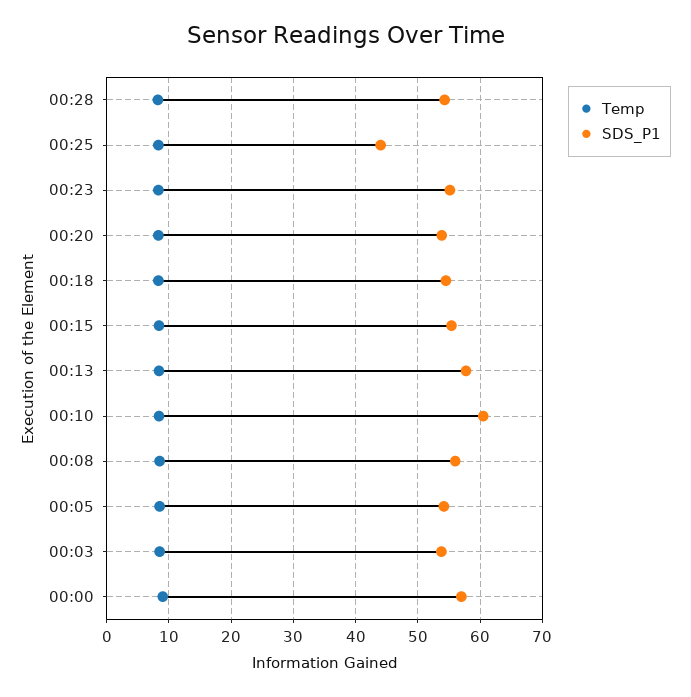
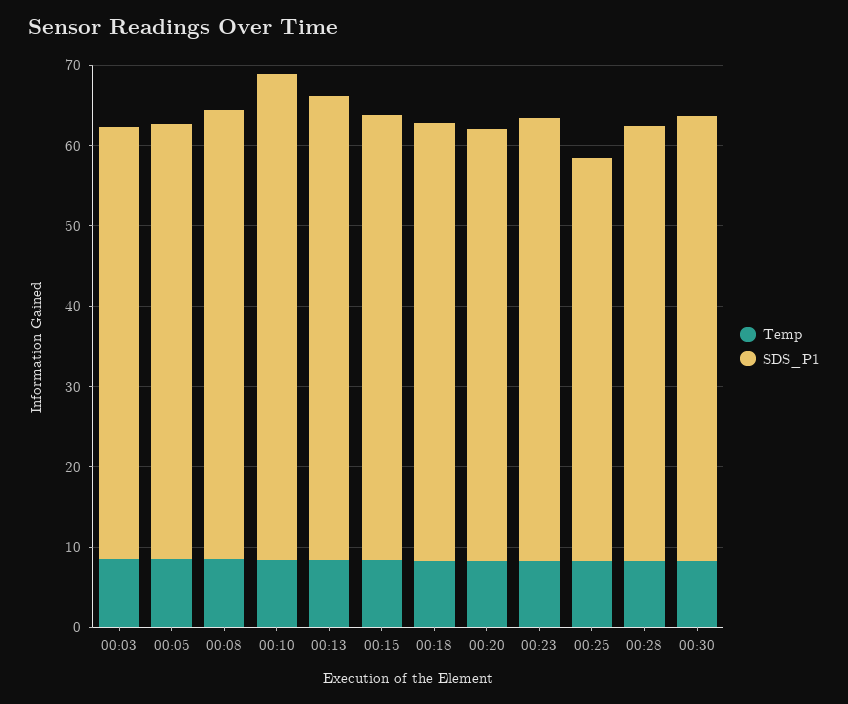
SDS_P1, 00:25: 44 -> 50
Temp, 00:00: 9 -> none
SDS_P1, 00:00: 57 -> none
Temp, 00:30: none -> 8
SDS_P1, 00:30: none -> 56

